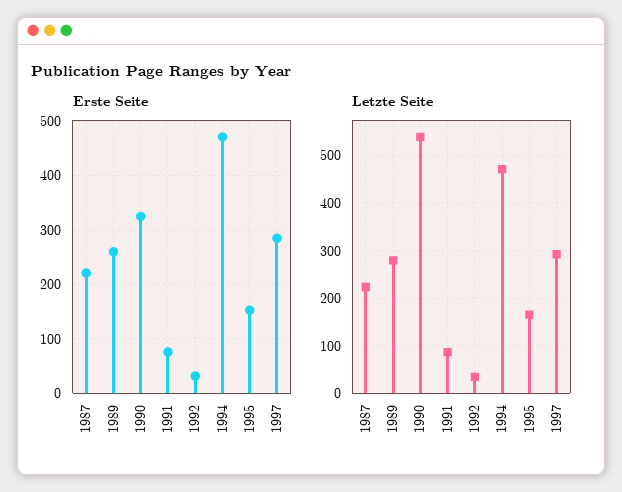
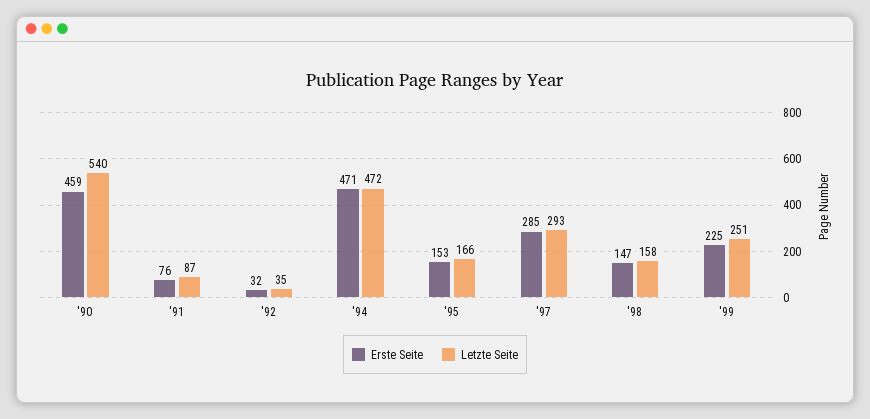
Erste Seite, 1987: 220 -> none
Erste Seite, 1989: 260 -> none
Erste Seite, 1990: 320 -> 459
Letzte Seite, 1987: 220 -> none
Letzte Seite, 1989: 280 -> none
Erste Seite, '98: none -> 147
Letzte Seite, '98: none -> 158
Erste Seite, '99: none -> 225
Letzte Seite, '99: none -> 251

